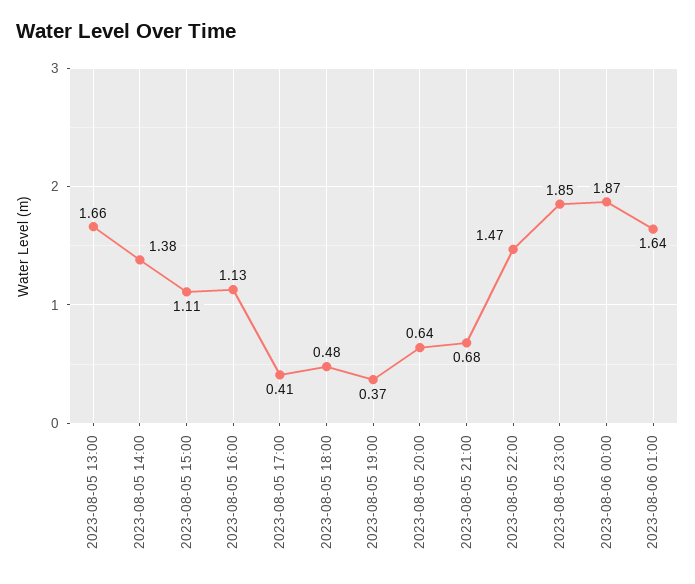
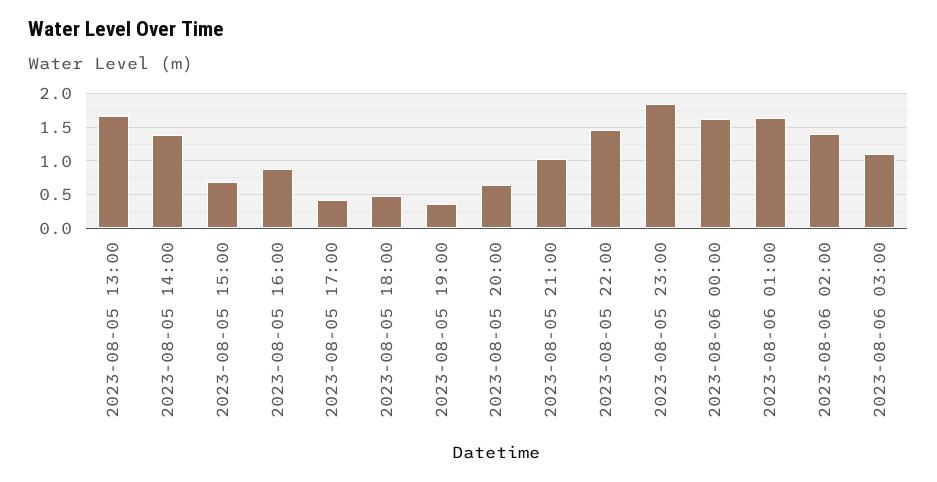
2023-08-05 15:00: 1.11 -> 0.7
2023-08-05 16:00: 1.13 -> 0.9
2023-08-05 21:00: 0.68 -> 1
2023-08-06 00:00: 1.87 -> 1.6
2023-08-06 02:00: none -> 1.4
2023-08-06 03:00: none -> 1.1

